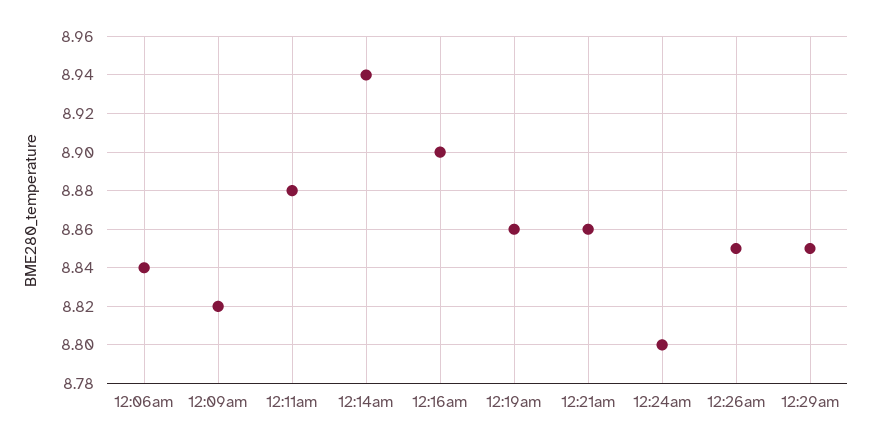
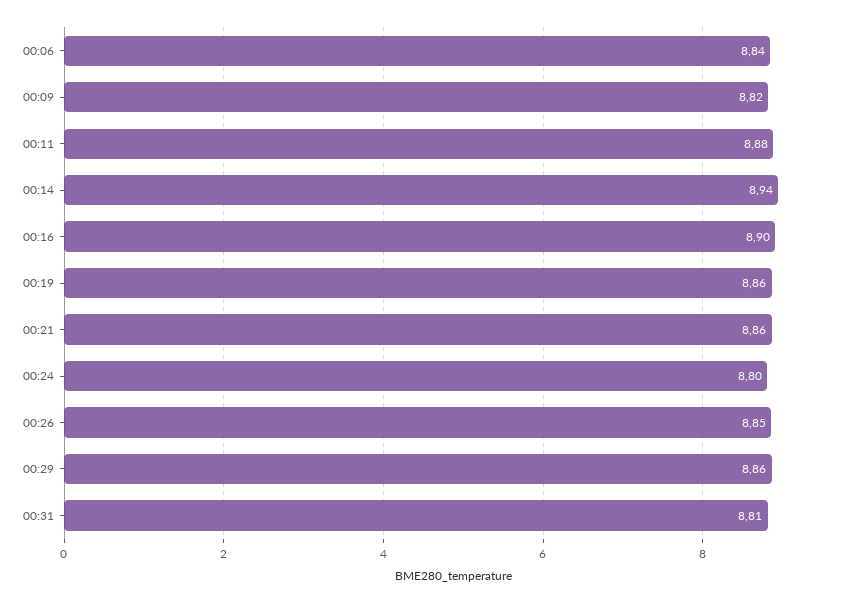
12:29am: 8.85 -> 8.86
00:31: none -> 8.81

